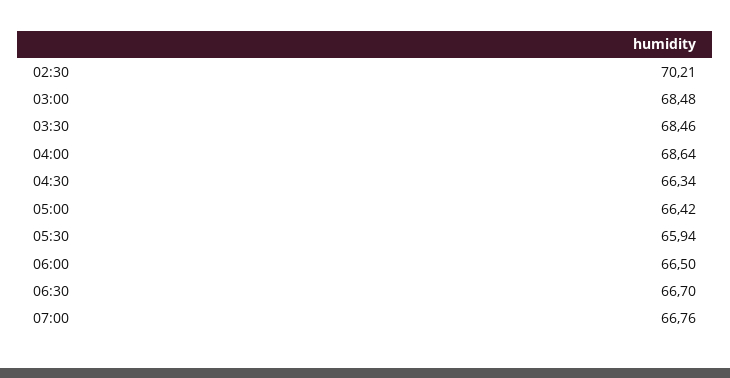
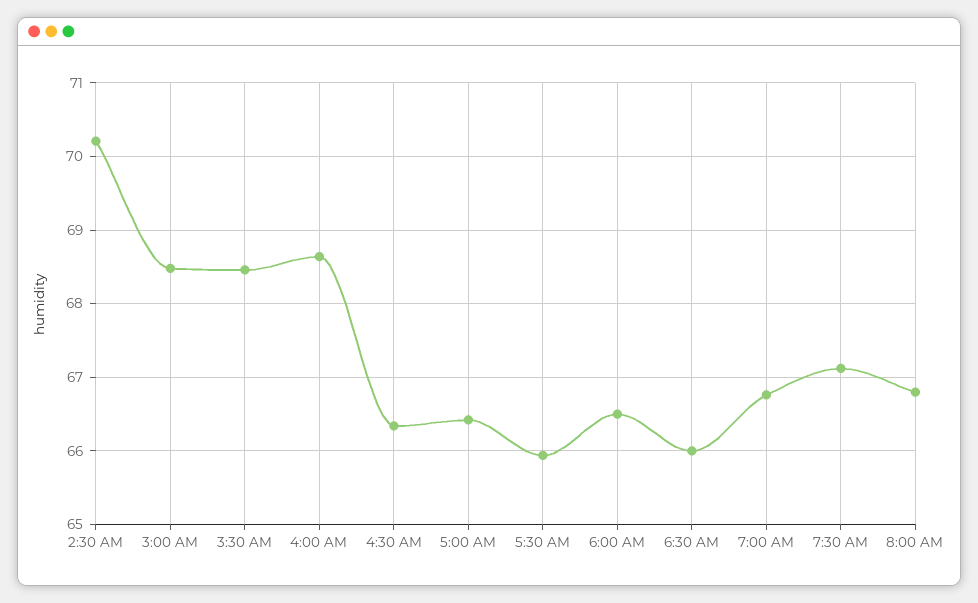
06:30: 66.7 -> 66
7:30 AM: none -> 67.1
8:00 AM: none -> 66.8

